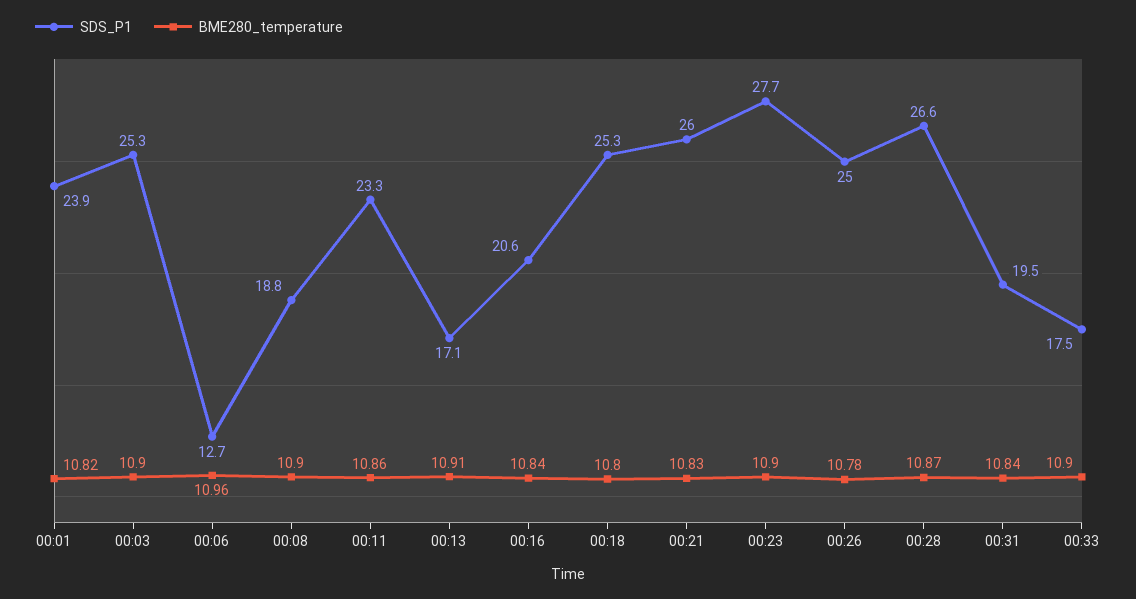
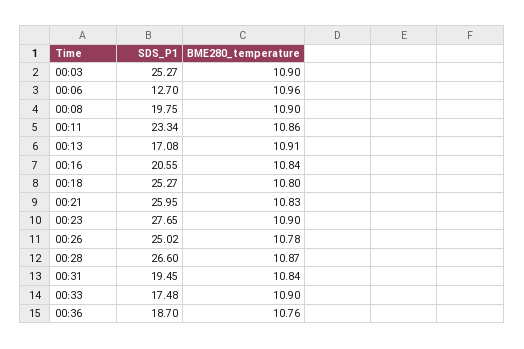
SDS_P1, 00:01: 23.9 -> none
BME280_temperature, 00:01: 10.82 -> none
SDS_P1, 00:08: 18.8 -> 19.75
SDS_P1, 00:36: none -> 18.7
BME280_temperature, 00:36: none -> 10.76

